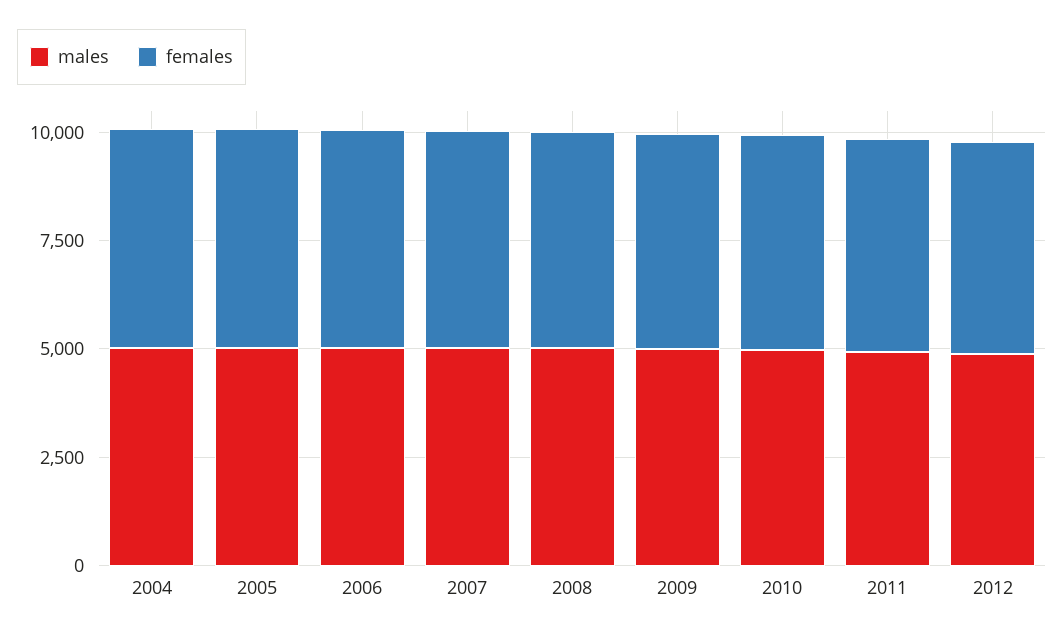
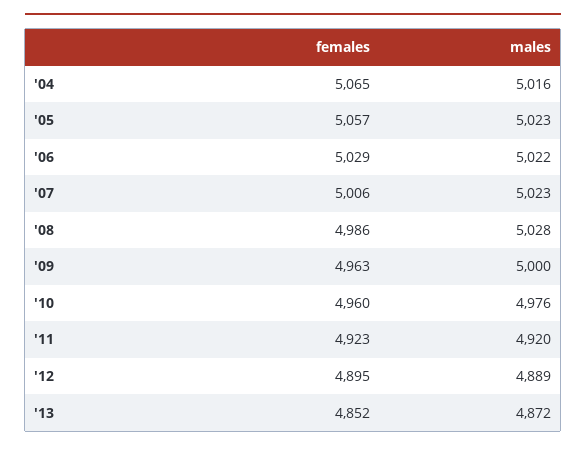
females, '13: none -> 4852
males, '13: none -> 4872

